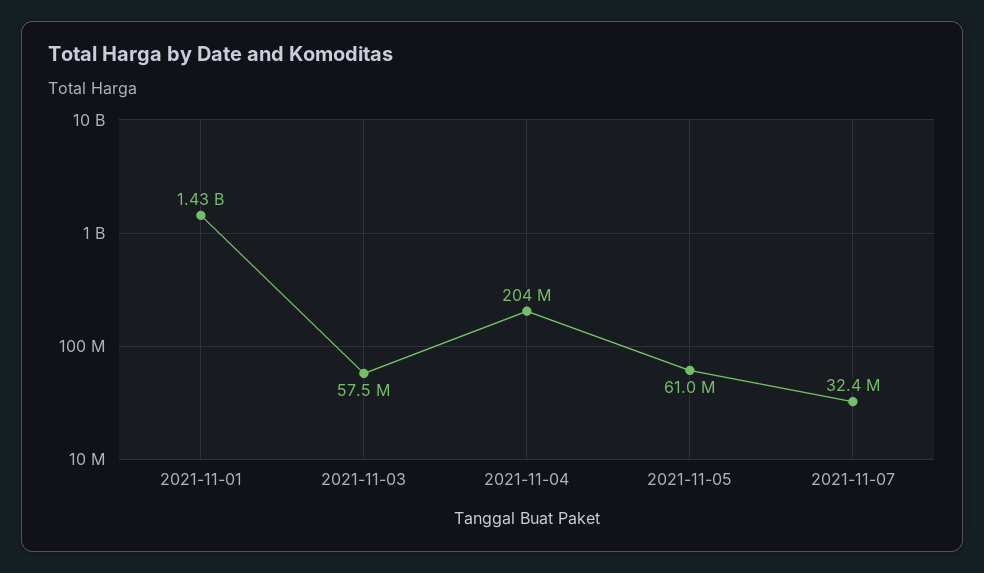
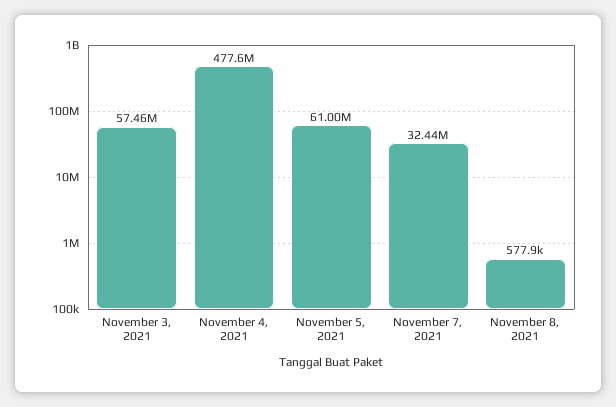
2021-11-01: 1430000000 -> none
2021-11-04: 204000000 -> 477600000
November 8, 2021: none -> 577900

